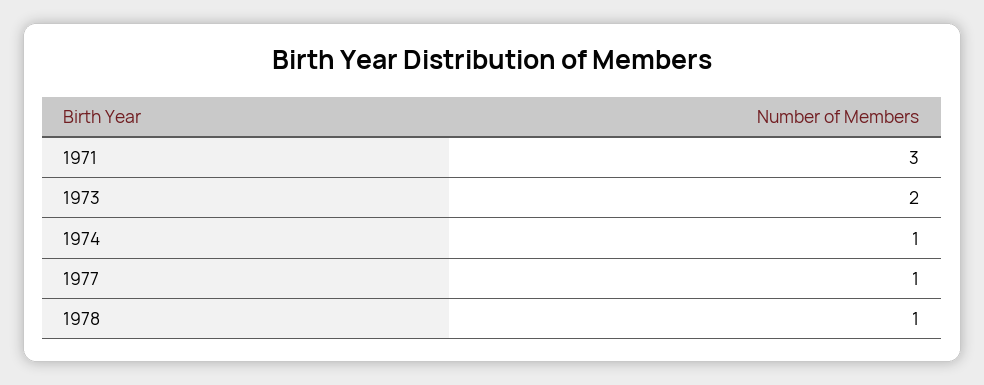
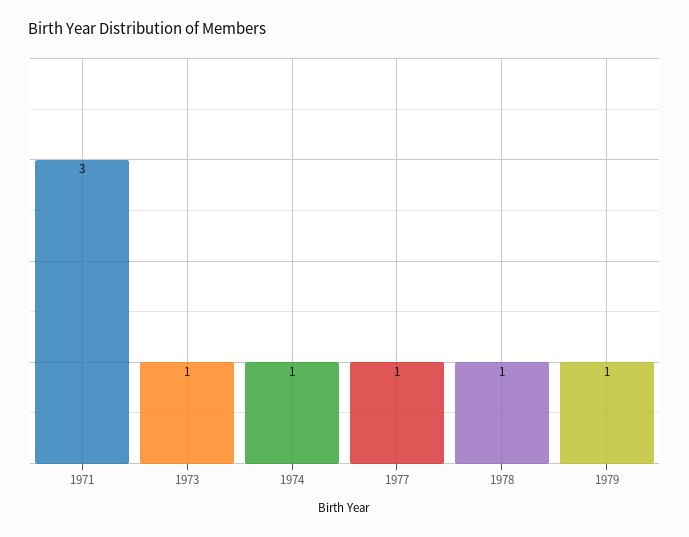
1973: 2 -> 1
1979: none -> 1

